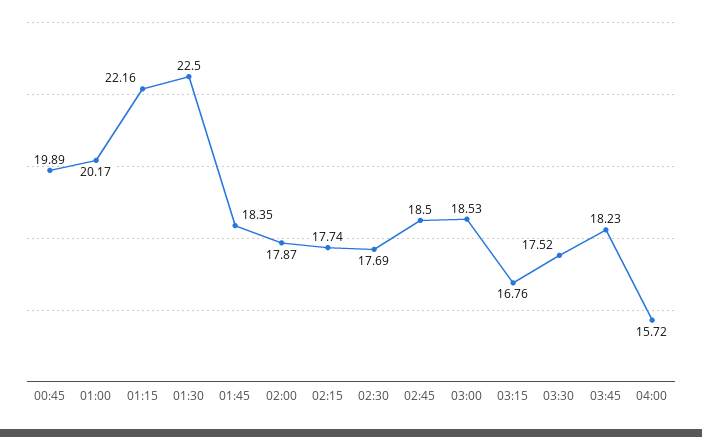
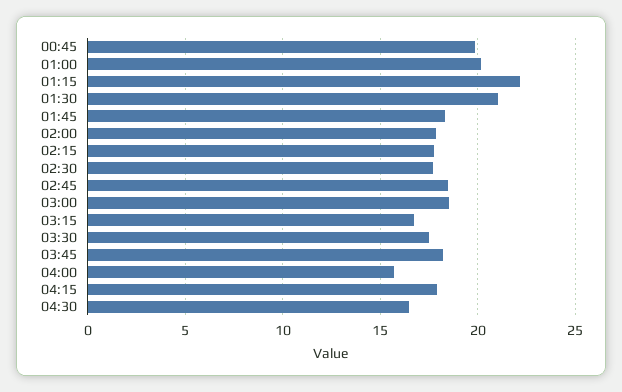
01:30: 22.5 -> 21
04:15: none -> 18
04:30: none -> 16.5

